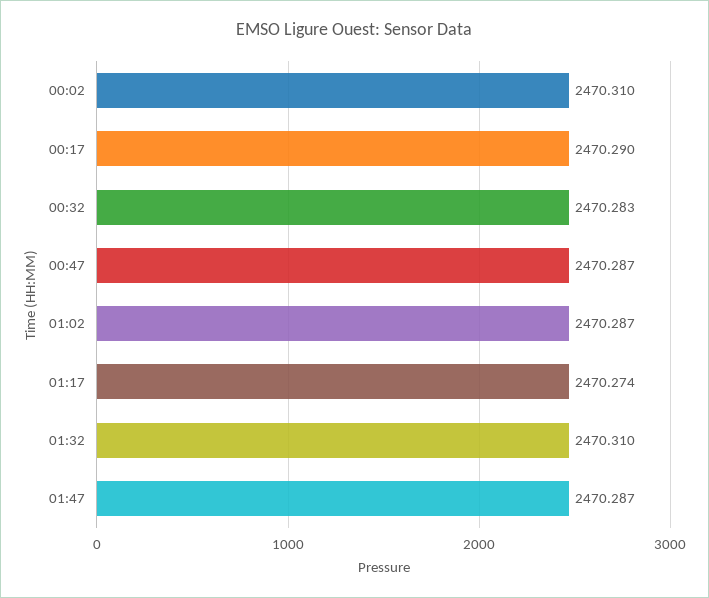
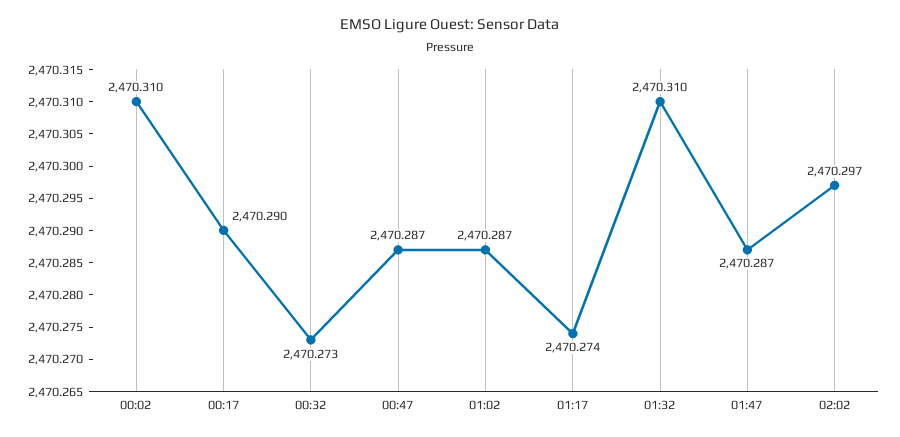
00:32: 2470.283 -> 2470.273
02:02: none -> 2470.297

